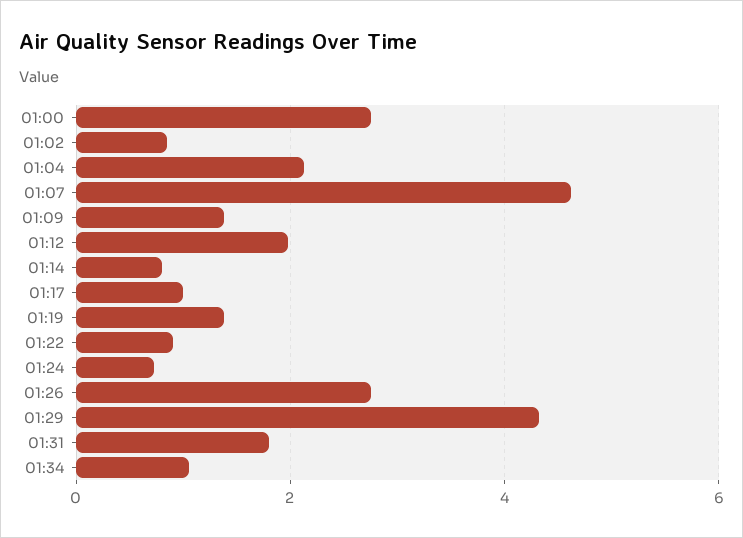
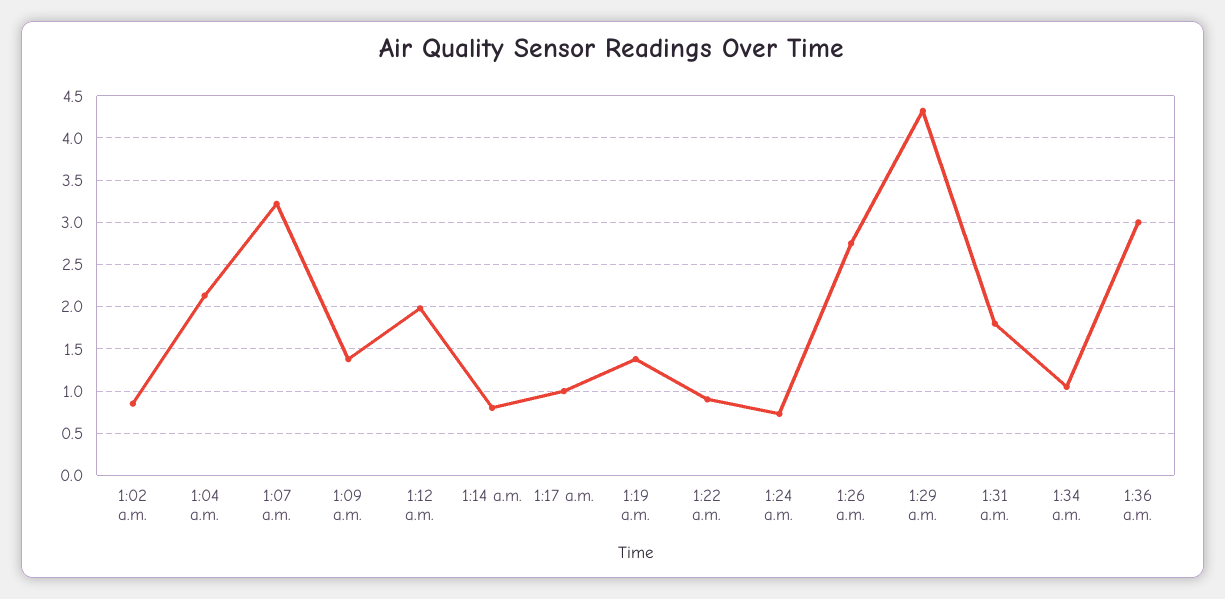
01:00: 2.8 -> none
01:07: 4.6 -> 3.2
1:36 a.m.: none -> 3

